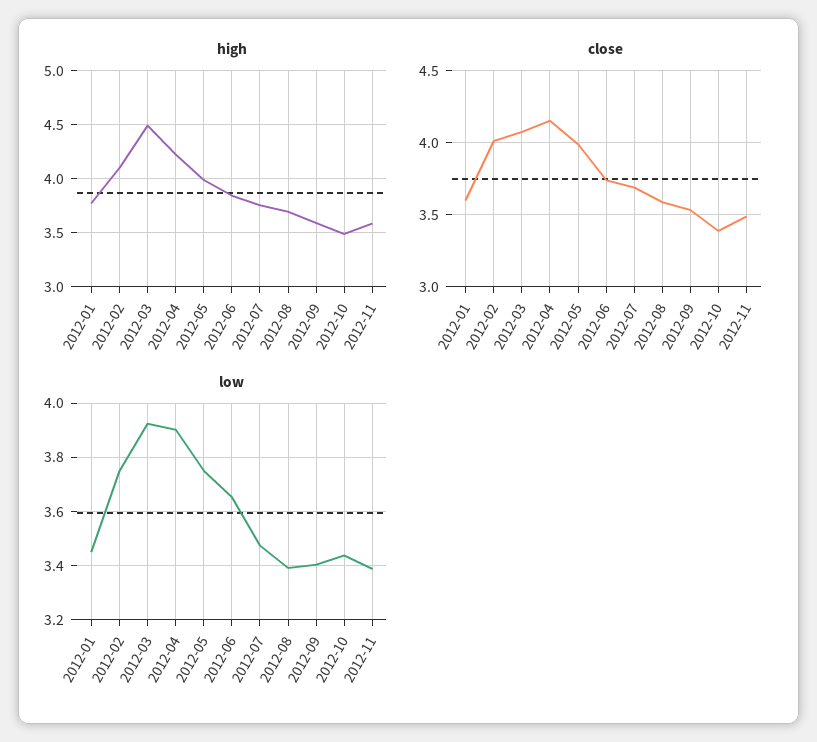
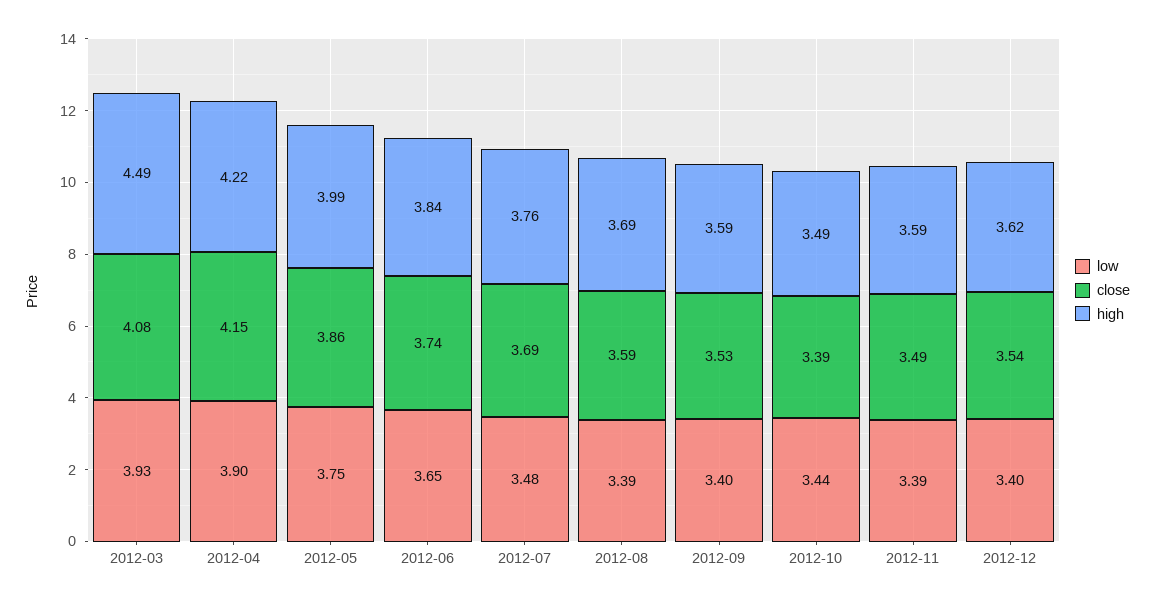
high, 2012-01: 3.8 -> none
high, 2012-02: 4.1 -> none
close, 2012-01: 3.6 -> none
close, 2012-02: 4 -> none
close, 2012-05: 4 -> 3.86
low, 2012-01: 3.45 -> none
low, 2012-02: 3.75 -> none
low, 2012-12: none -> 3.4
close, 2012-12: none -> 3.54
high, 2012-12: none -> 3.62

